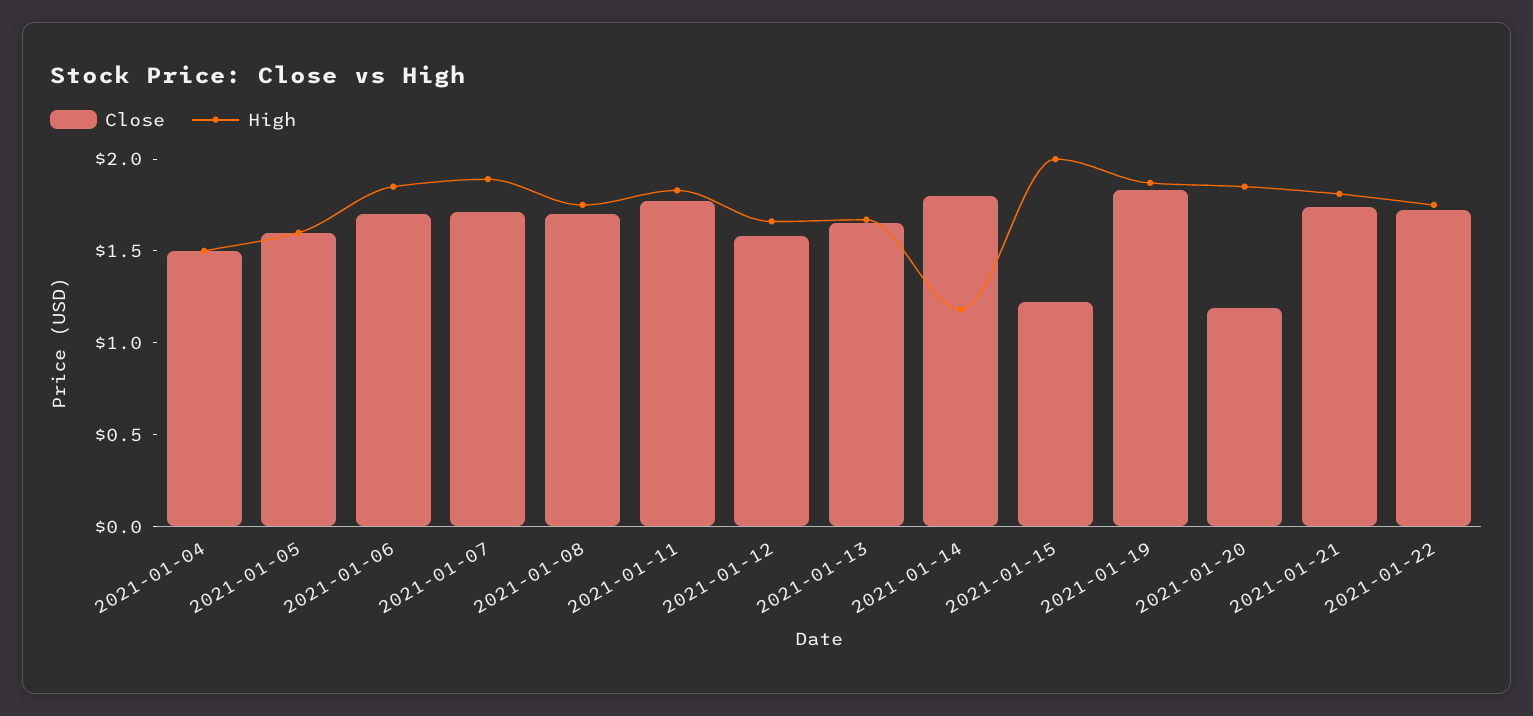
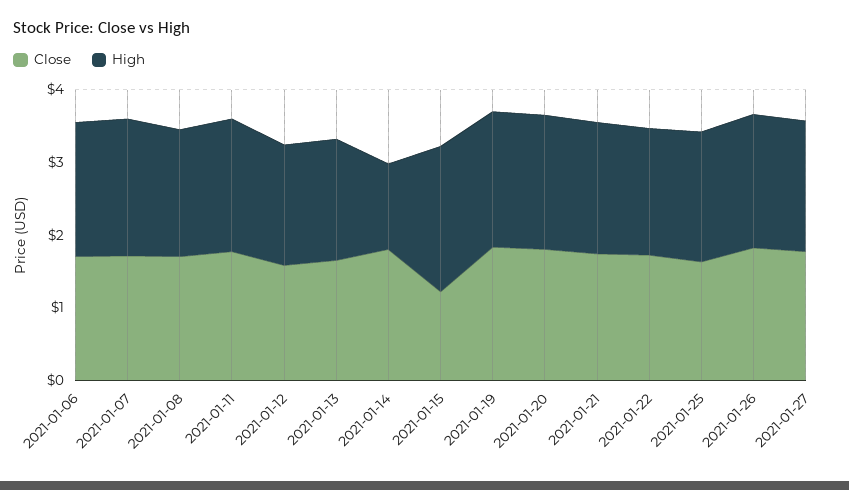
Close, 2021-01-04: 1.5 -> none
High, 2021-01-04: 1.5 -> none
Close, 2021-01-05: 1.6 -> none
High, 2021-01-05: 1.6 -> none
Close, 2021-01-20: 1.2 -> 1.8
Close, 2021-01-25: none -> 1.6
High, 2021-01-25: none -> 1.8
Close, 2021-01-26: none -> 1.8
High, 2021-01-26: none -> 1.8
Close, 2021-01-27: none -> 1.8
High, 2021-01-27: none -> 1.8

